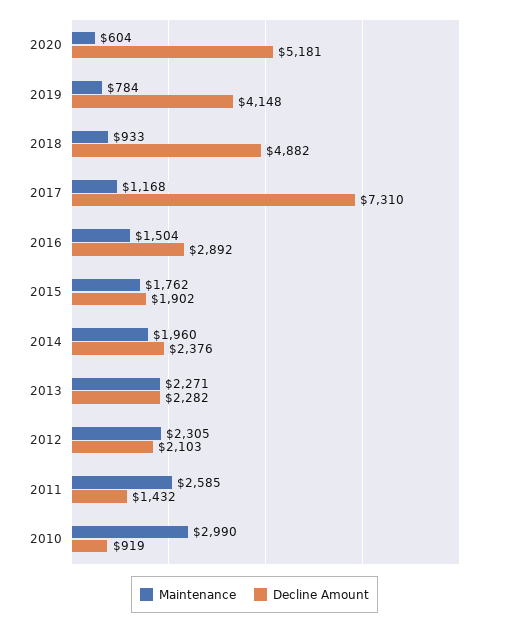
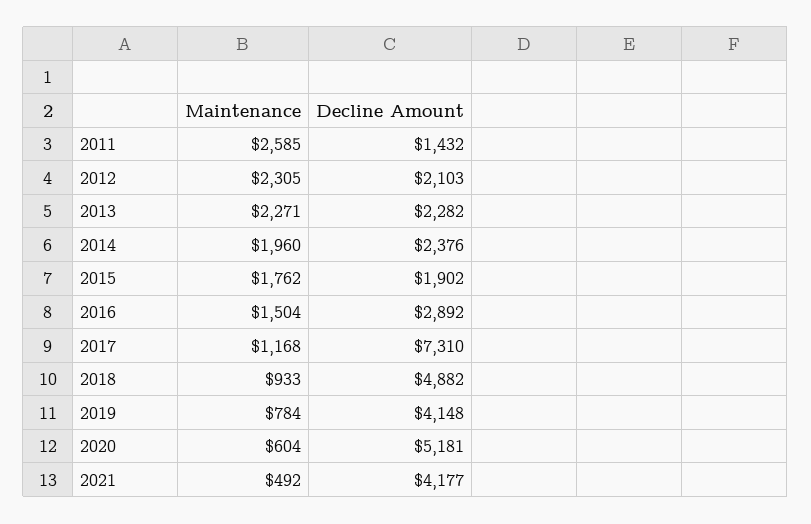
Maintenance, 2010: 2990 -> none
Decline Amount, 2010: 919 -> none
Maintenance, 2021: none -> 492
Decline Amount, 2021: none -> 4177

